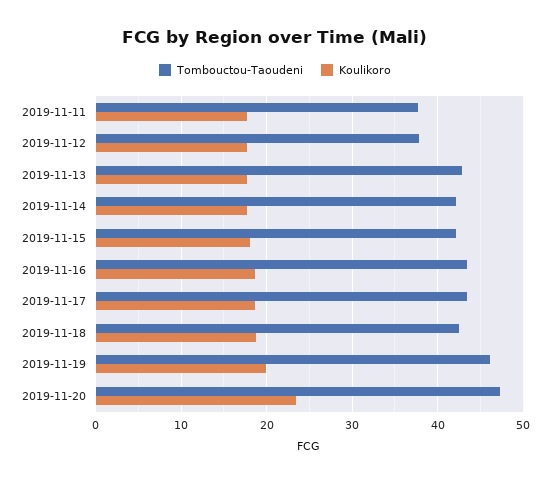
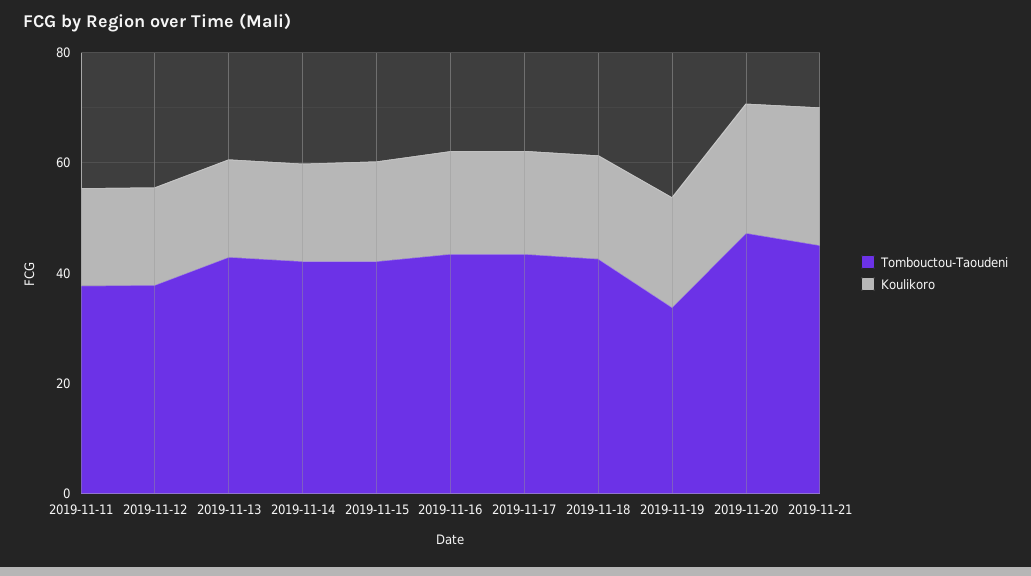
Tombouctou-Taoudeni, 2019-11-19: 46 -> 35
Tombouctou-Taoudeni, 2019-11-21: none -> 45
Koulikoro, 2019-11-21: none -> 25

